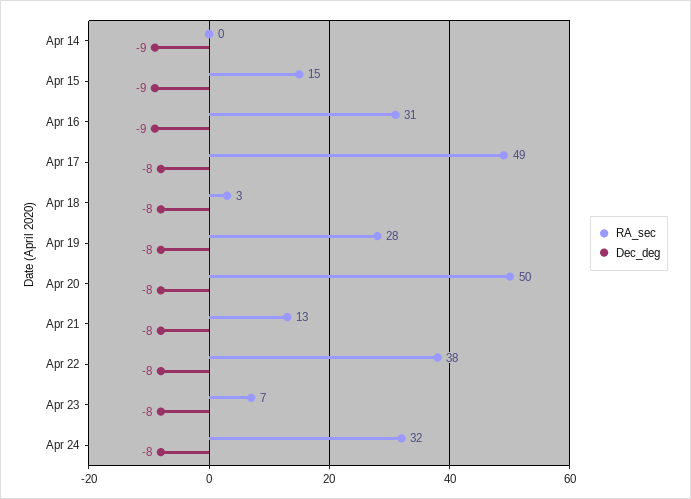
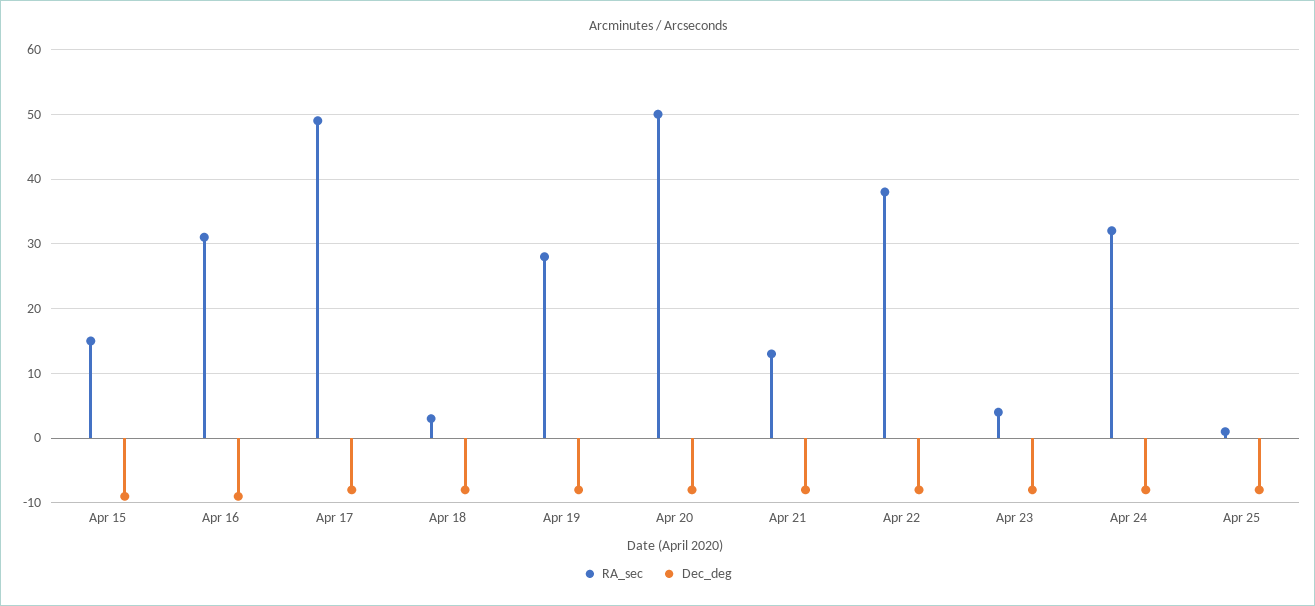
RA_sec, Apr 14: 0 -> none
Dec_deg, Apr 14: -9 -> none
RA_sec, Apr 23: 7 -> 4
RA_sec, Apr 25: none -> 1
Dec_deg, Apr 25: none -> -8

